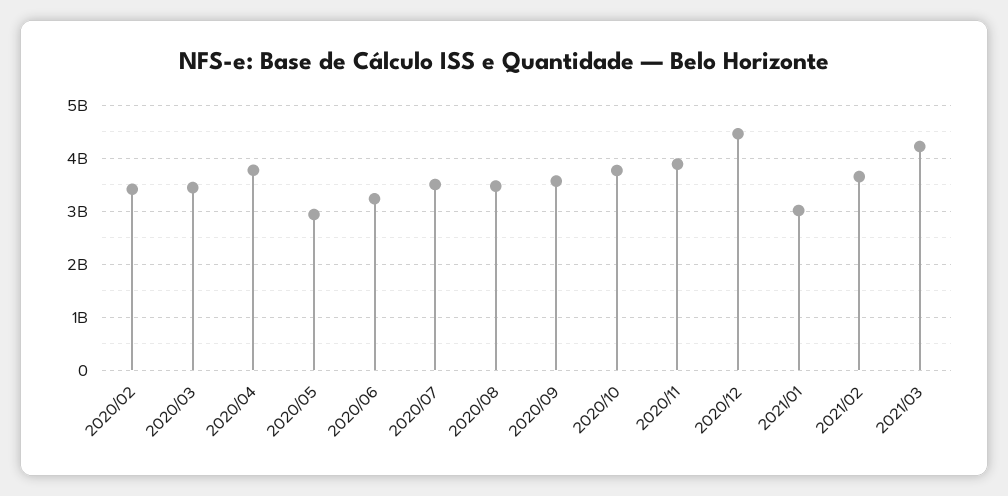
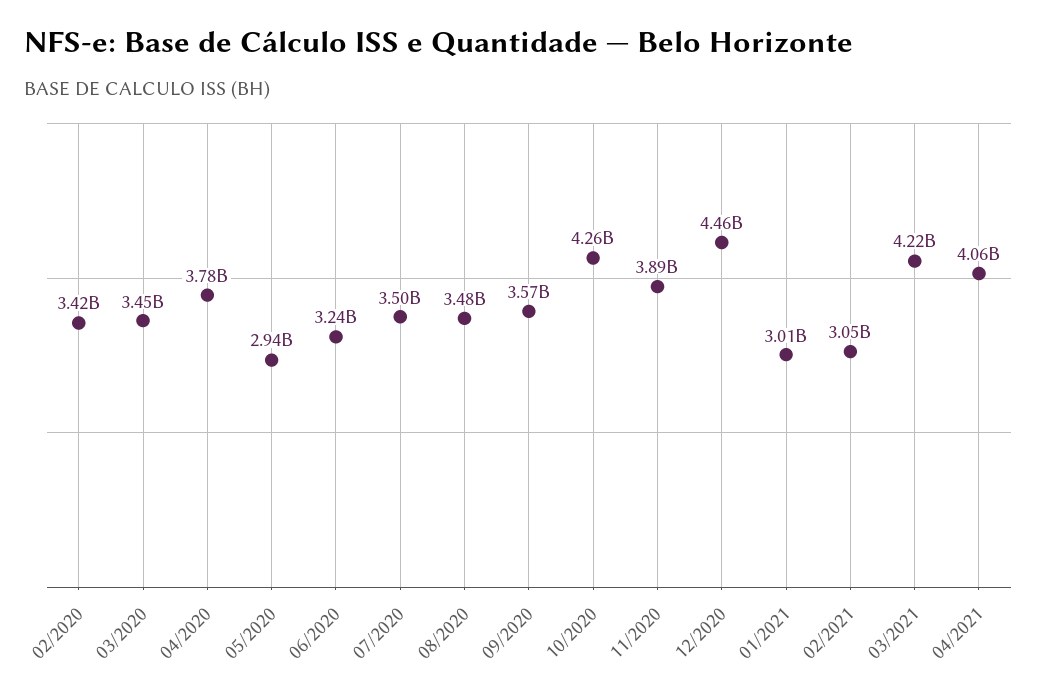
2020/10: 3800000000 -> 4260000000
2021/02: 3600000000 -> 3050000000
04/2021: none -> 4060000000

